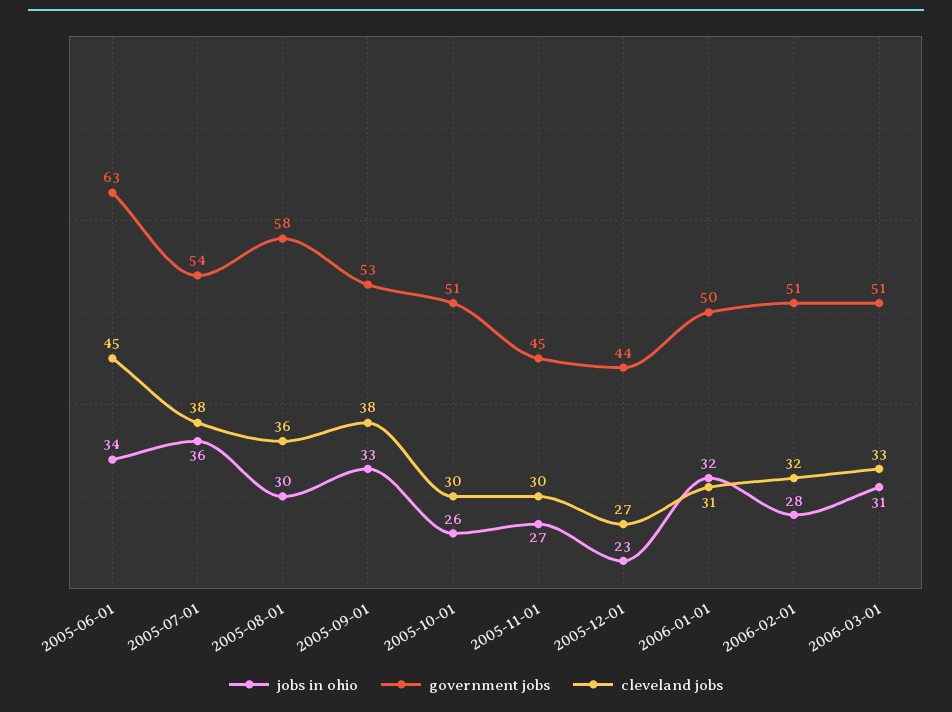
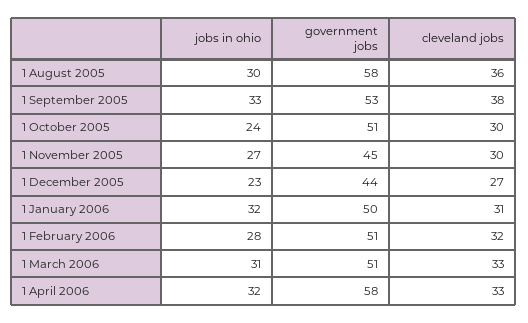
jobs in ohio, 2005-06-01: 34 -> none
government jobs, 2005-06-01: 63 -> none
cleveland jobs, 2005-06-01: 45 -> none
jobs in ohio, 2005-07-01: 36 -> none
government jobs, 2005-07-01: 54 -> none
cleveland jobs, 2005-07-01: 38 -> none
jobs in ohio, 2005-10-01: 26 -> 24
jobs in ohio, 1 April 2006: none -> 32
government jobs, 1 April 2006: none -> 58
cleveland jobs, 1 April 2006: none -> 33

